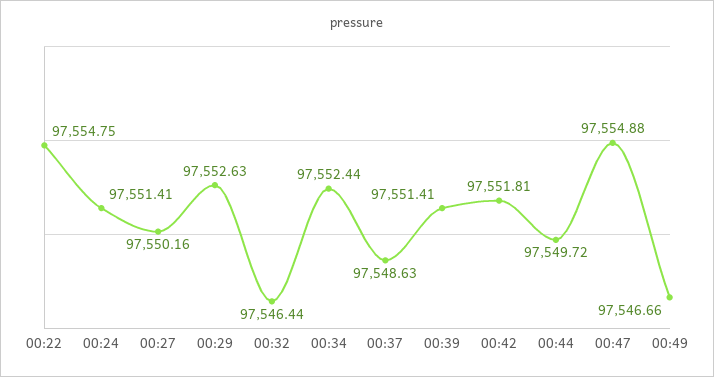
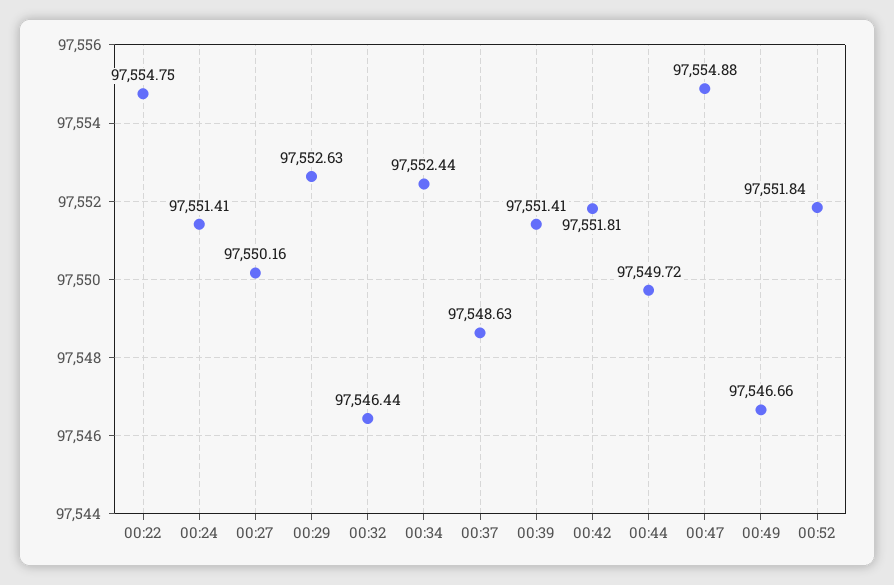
00:52: none -> 97551.84

